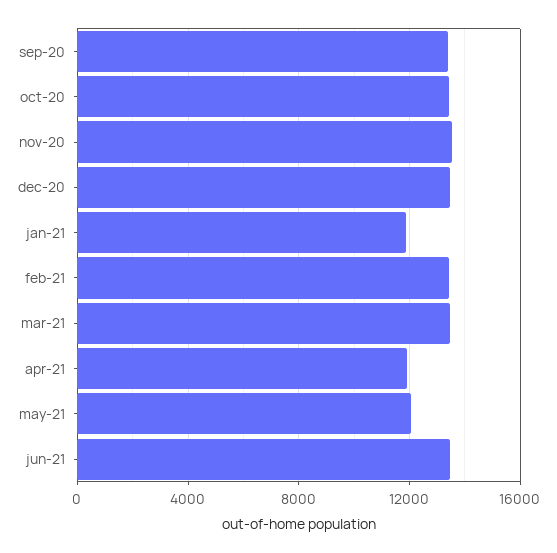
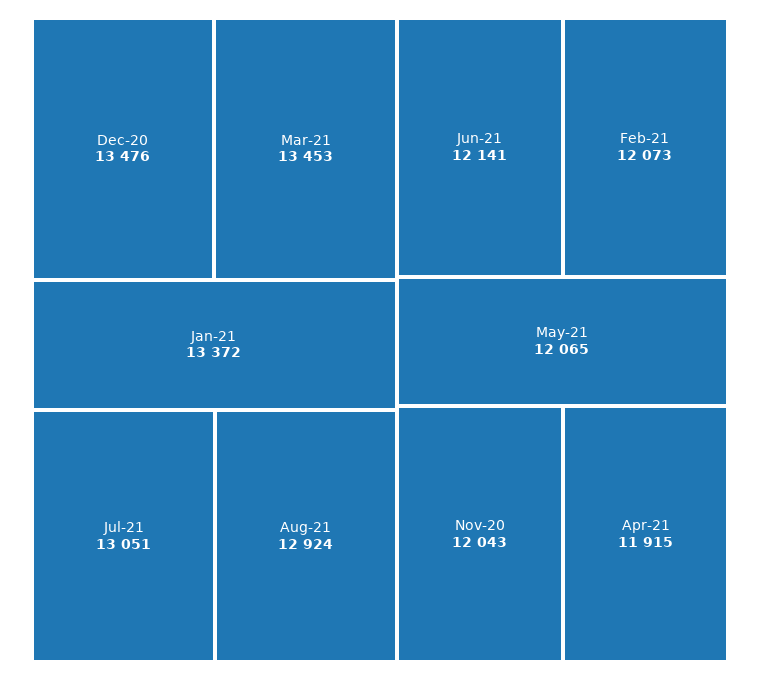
sep-20: 13500 -> none
oct-20: 13500 -> none
nov-20: 13500 -> 12043
jan-21: 12000 -> 13372
feb-21: 13500 -> 12073
jun-21: 13500 -> 12141
Jul-21: none -> 13051
Aug-21: none -> 12924

